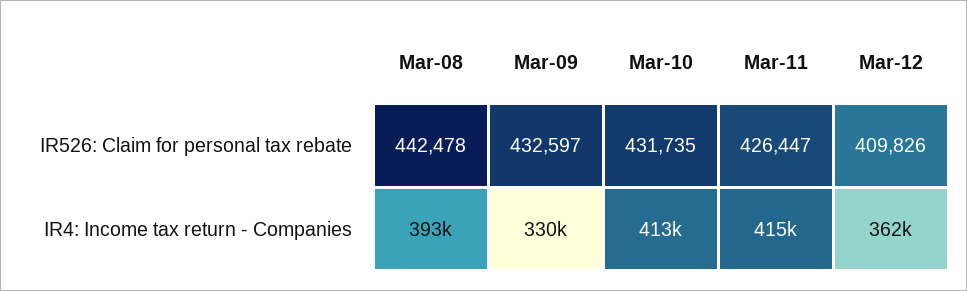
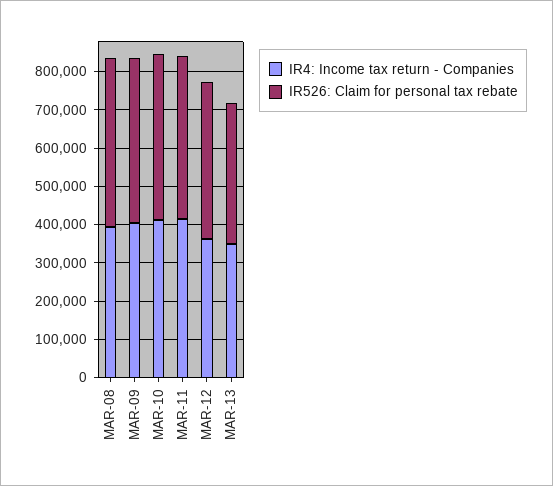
IR4: Income tax return - Companies, Mar-09: 330000 -> 400000
IR4: Income tax return - Companies, MAR-13: none -> 350000
IR526: Claim for personal tax rebate, MAR-13: none -> 375000

